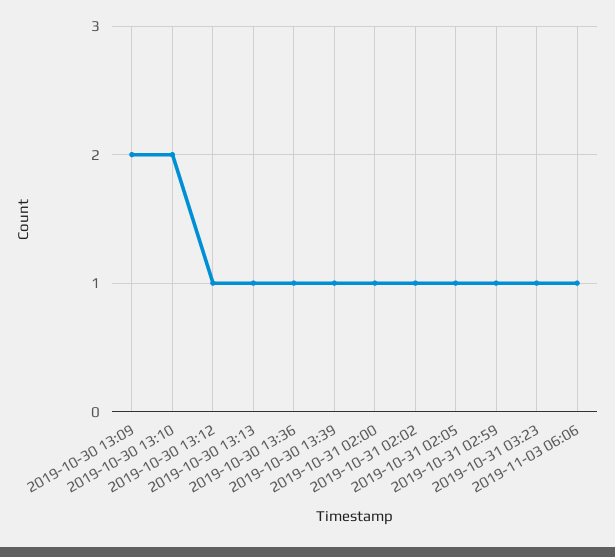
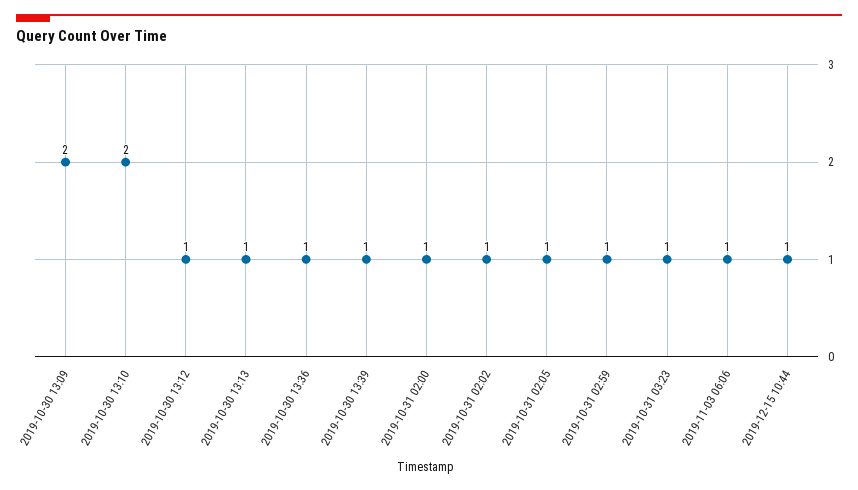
2019-12-15 10:44: none -> 1

